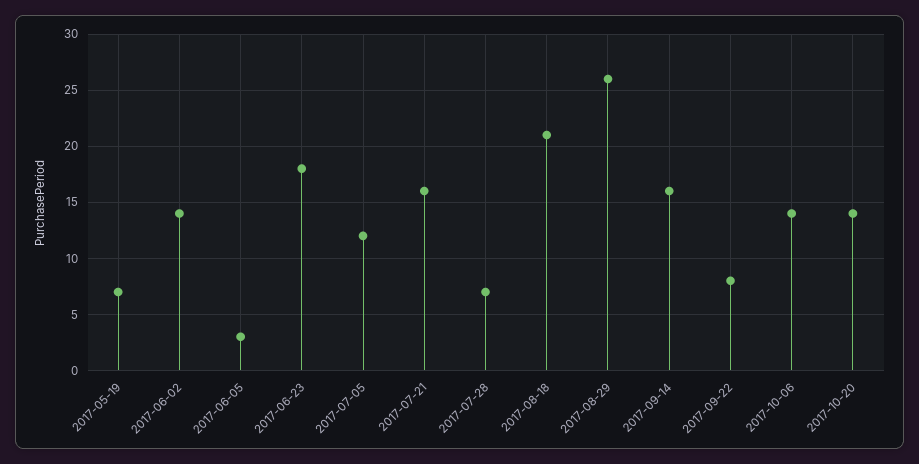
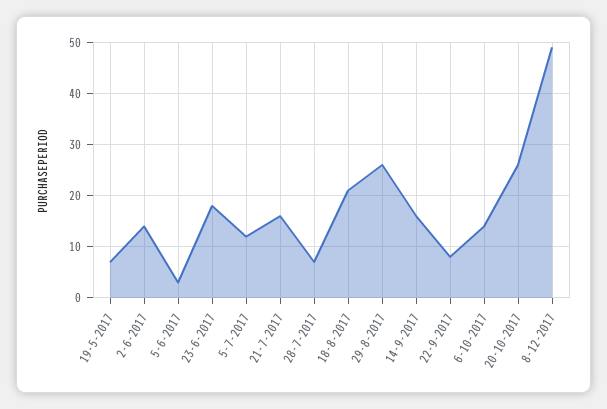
2017-10-20: 14 -> 25
8-12-2017: none -> 50

